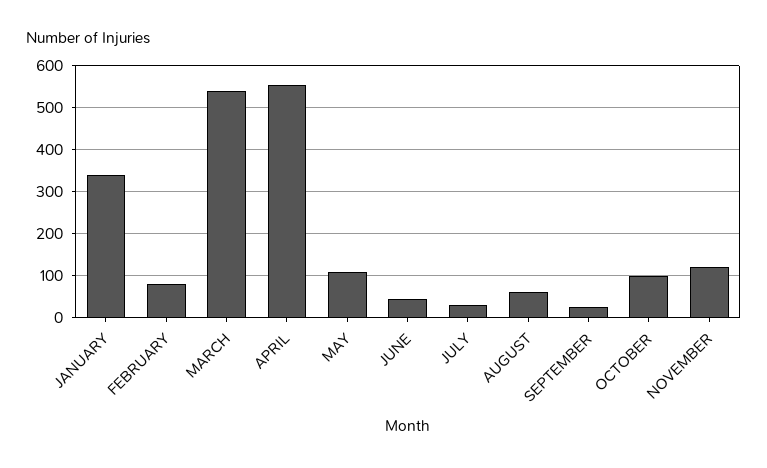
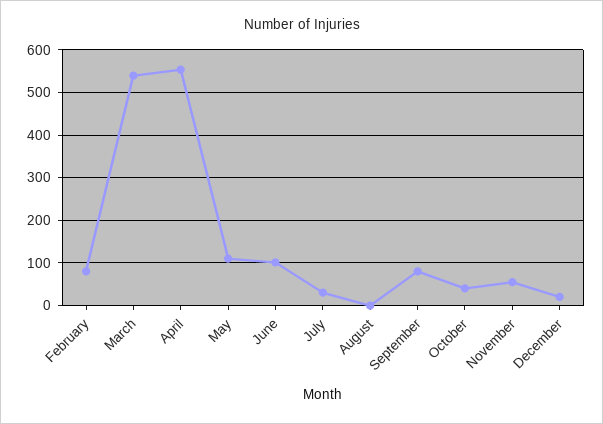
JANUARY: 340 -> none
JUNE: 40 -> 100
AUGUST: 60 -> 0
SEPTEMBER: 20 -> 80
OCTOBER: 100 -> 40
NOVEMBER: 120 -> 60
December: none -> 20

